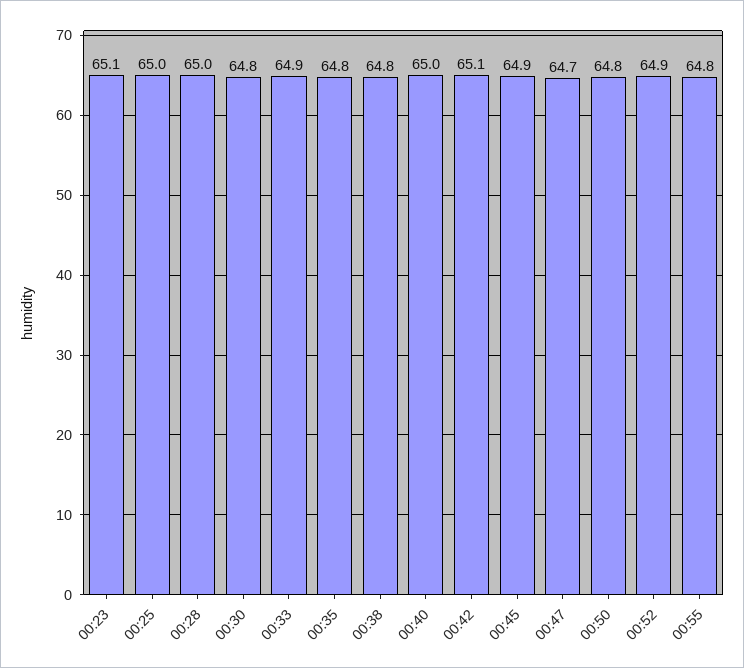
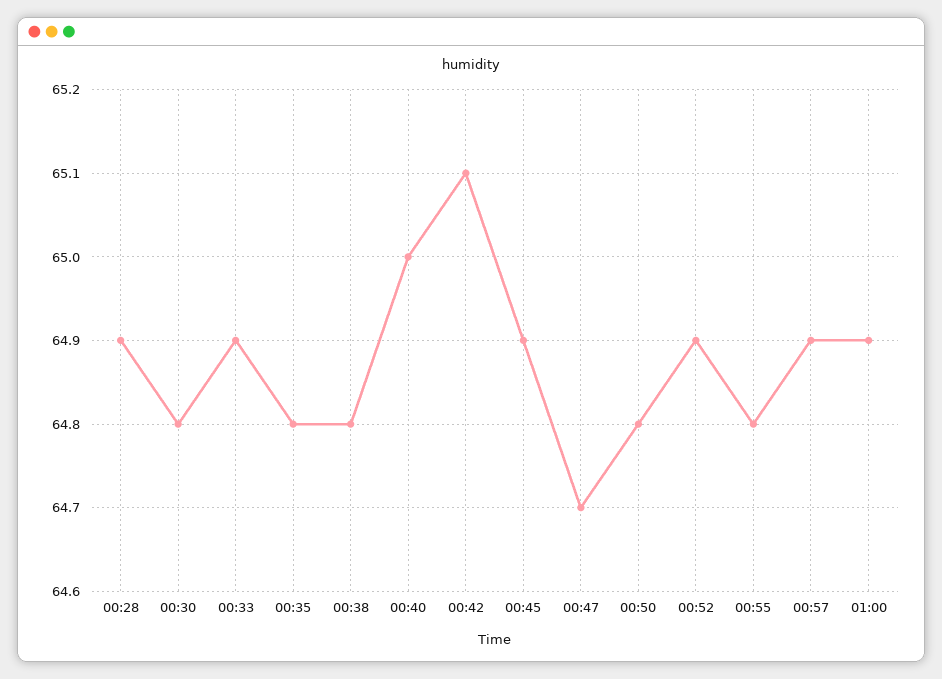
00:23: 65.1 -> none
00:25: 65 -> none
00:28: 65 -> 64.9
00:57: none -> 64.9
01:00: none -> 64.9

